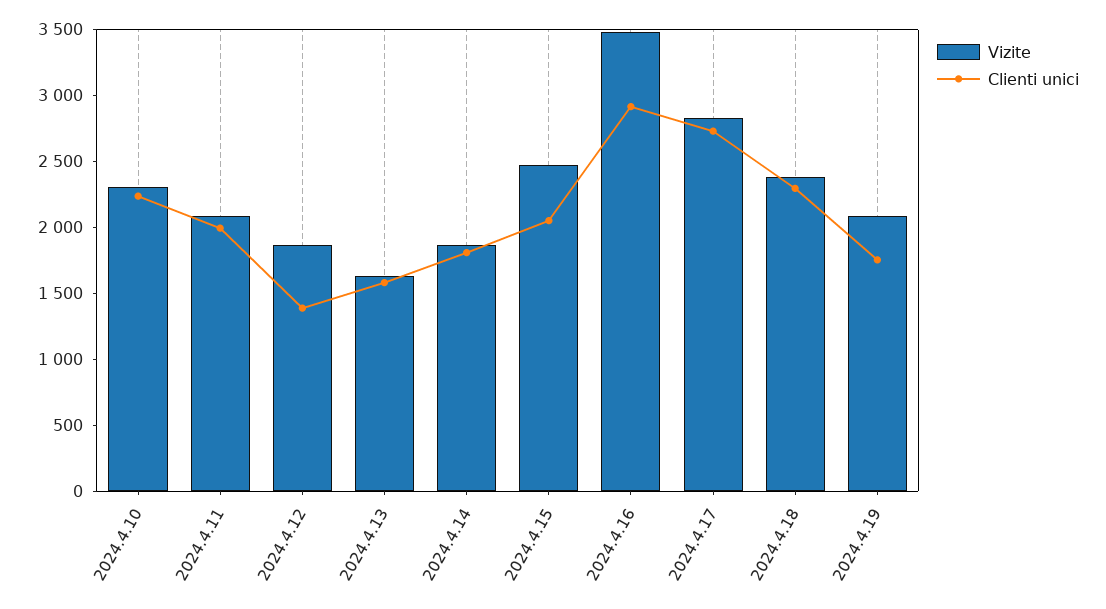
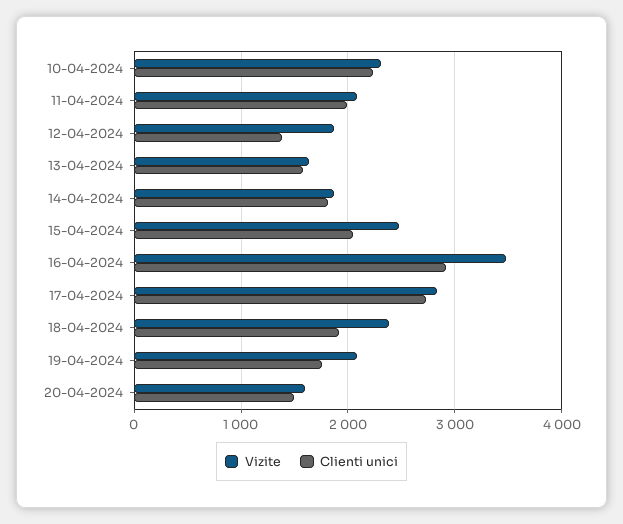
Clienti unici, 2024.4.18: 2300 -> 1900
Vizite, 20-04-2024: none -> 1600
Clienti unici, 20-04-2024: none -> 1500

